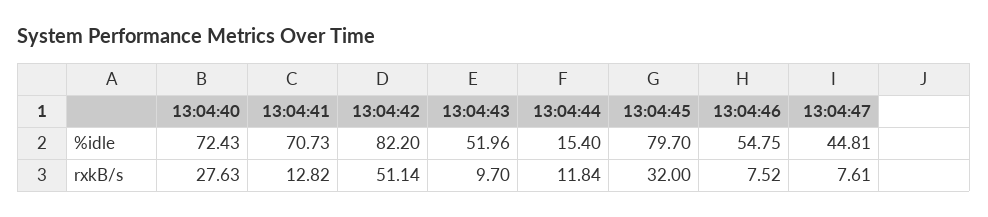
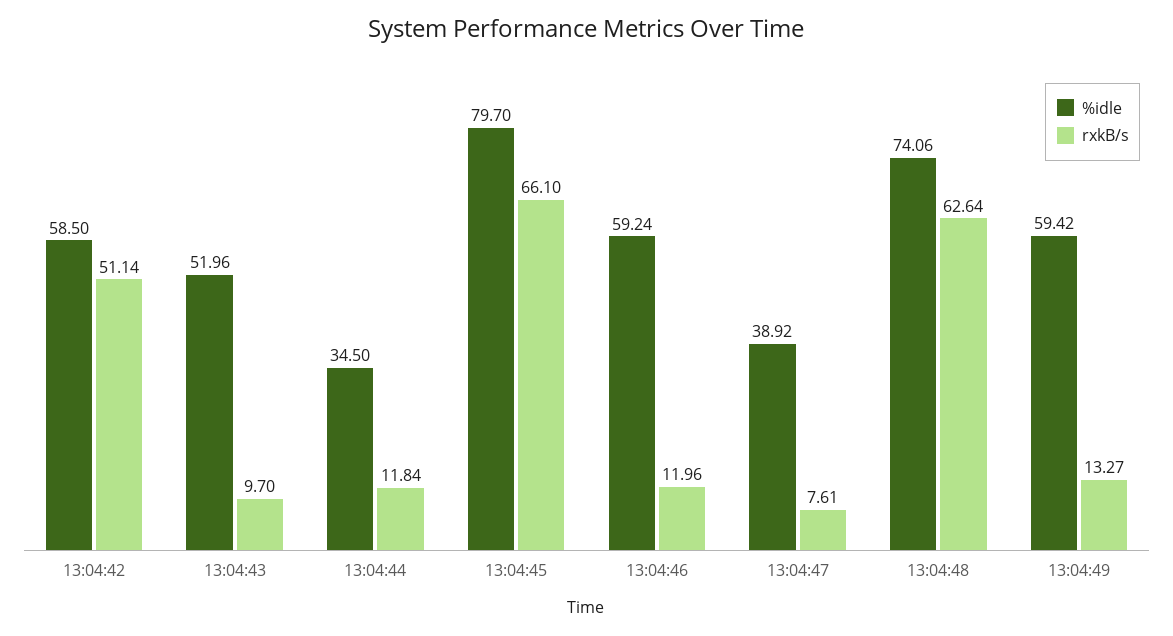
%idle, 13:04:40: 72.43 -> none
%idle, 13:04:41: 70.73 -> none
%idle, 13:04:42: 82.2 -> 58.5
%idle, 13:04:44: 15.4 -> 34.5
%idle, 13:04:46: 54.75 -> 59.24
%idle, 13:04:47: 44.81 -> 38.92
rxkB/s, 13:04:40: 27.63 -> none
rxkB/s, 13:04:41: 12.82 -> none
rxkB/s, 13:04:45: 32 -> 66.1
rxkB/s, 13:04:46: 7.52 -> 11.96
%idle, 13:04:48: none -> 74.06
rxkB/s, 13:04:48: none -> 62.64
%idle, 13:04:49: none -> 59.42
rxkB/s, 13:04:49: none -> 13.27

